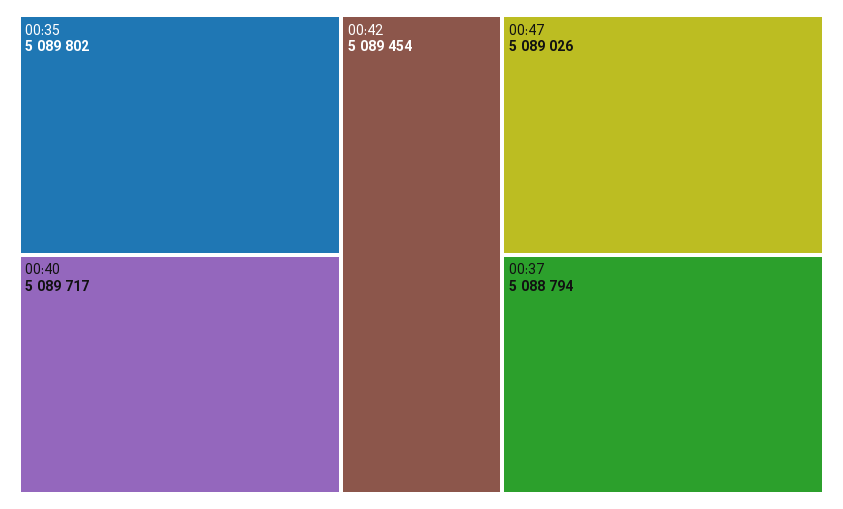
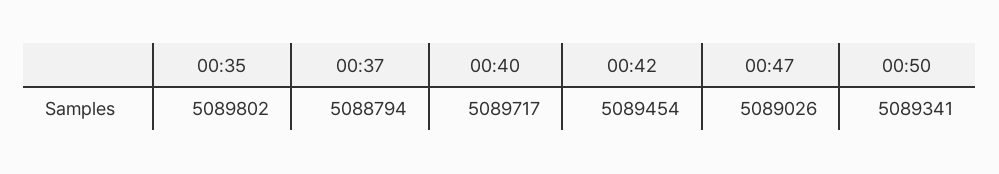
00:50: none -> 5089341

